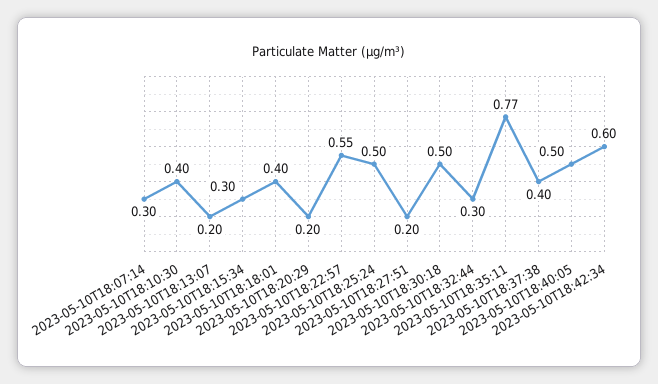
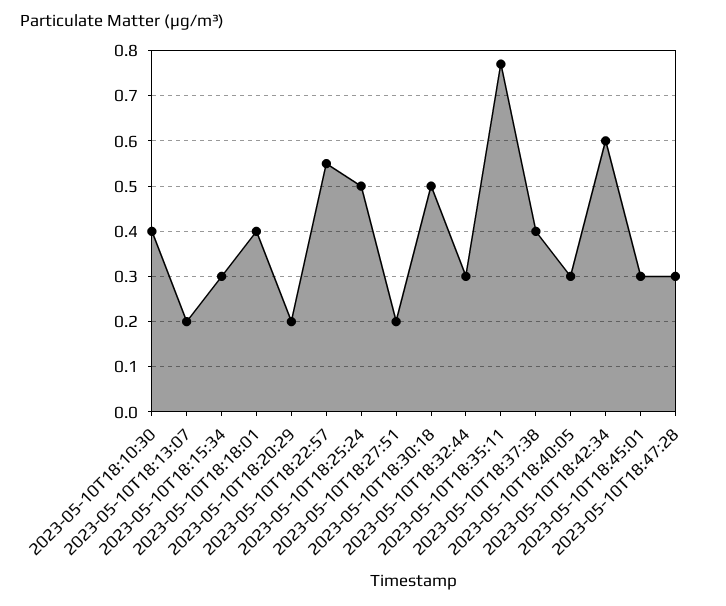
2023-05-10T18:07:14: 0.3 -> none
2023-05-10T18:40:05: 0.5 -> 0.3
2023-05-10T18:45:01: none -> 0.3
2023-05-10T18:47:28: none -> 0.3

